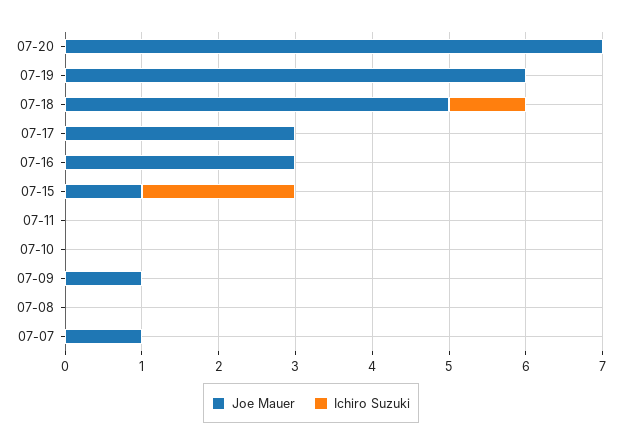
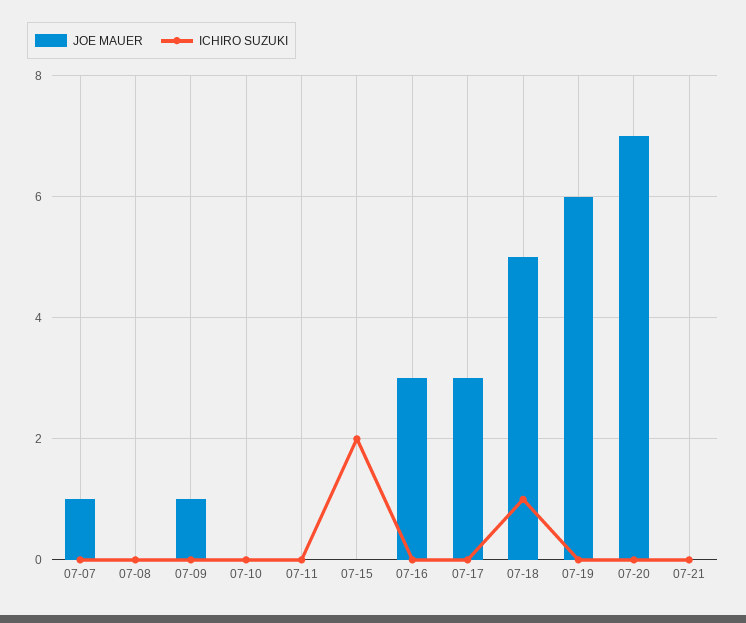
Joe Mauer, 07-15: 1 -> 0
Joe Mauer, 07-21: none -> 0
Ichiro Suzuki, 07-21: none -> 0

